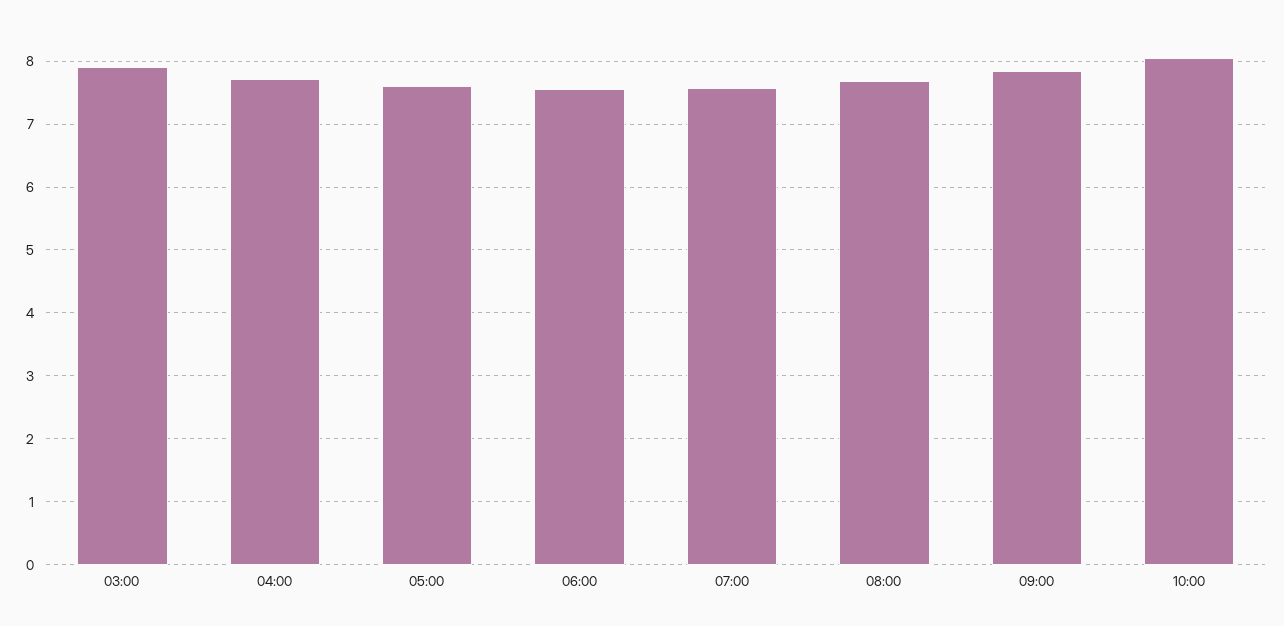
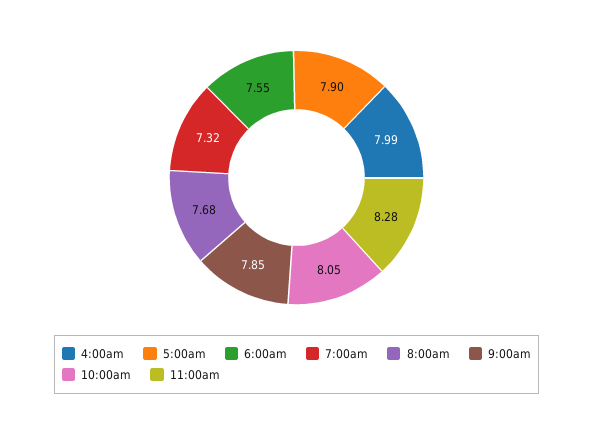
03:00: 7.9 -> none
04:00: 7.7 -> 7.99
05:00: 7.6 -> 7.9
07:00: 7.6 -> 7.32
11:00am: none -> 8.28

